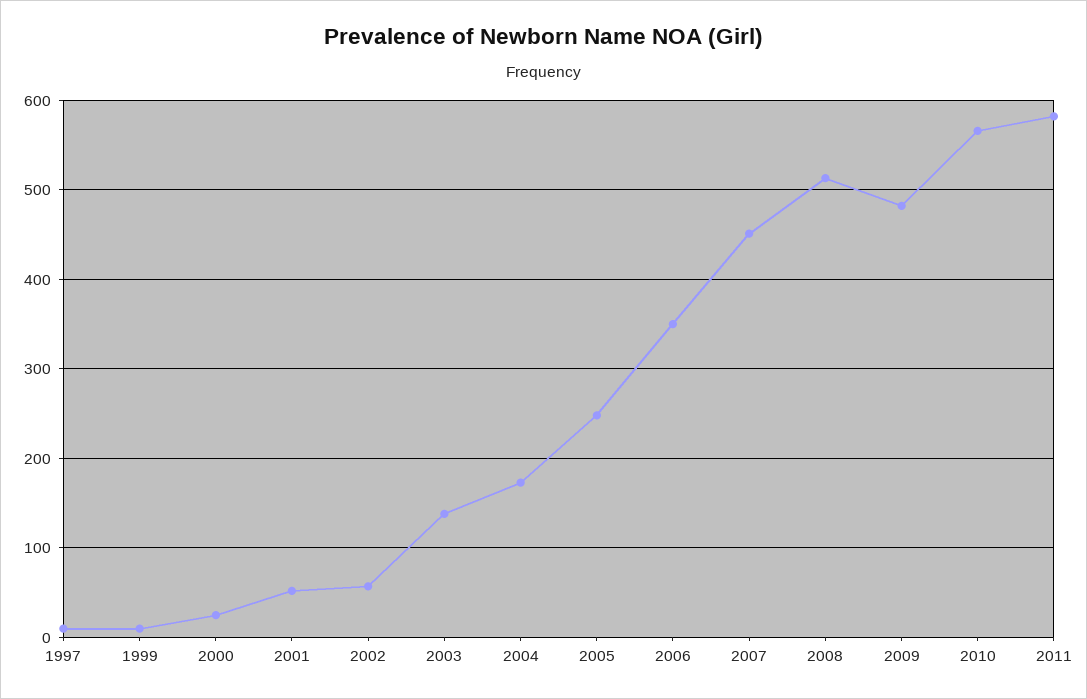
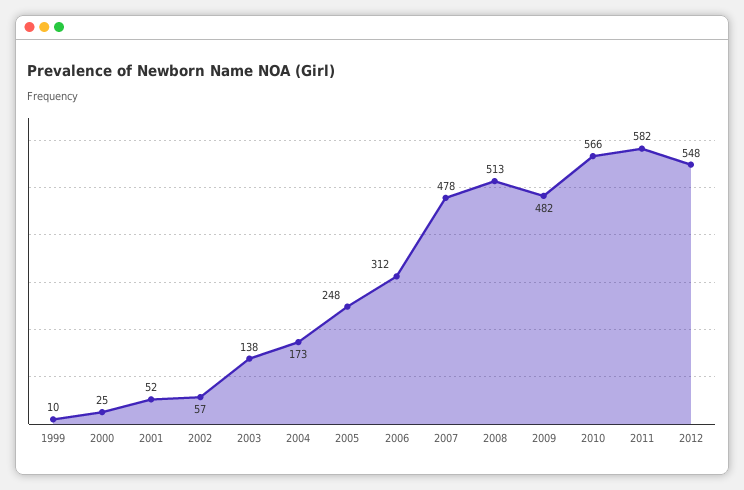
1997: 10 -> none
2006: 350 -> 312
2007: 450 -> 478
2012: none -> 548

